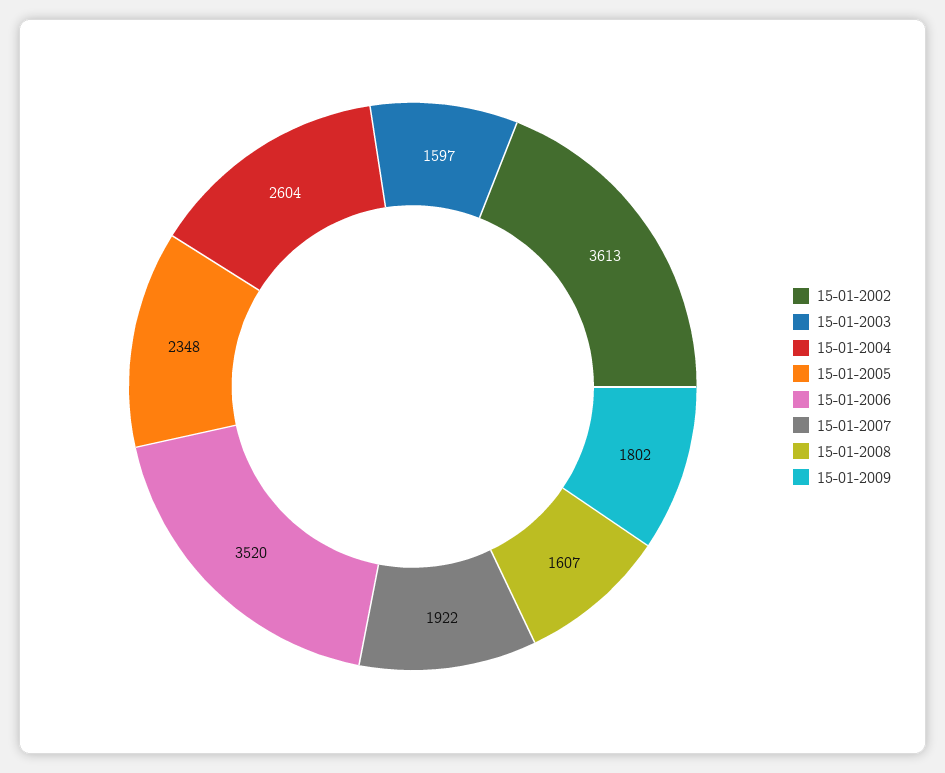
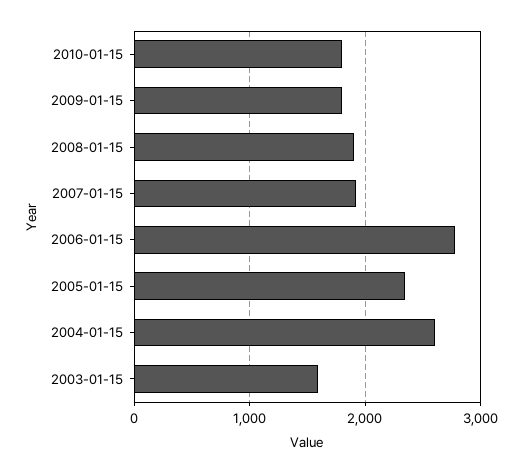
15-01-2002: 3613 -> none
15-01-2006: 3520 -> 2800
15-01-2008: 1607 -> 1900
2010-01-15: none -> 1800

